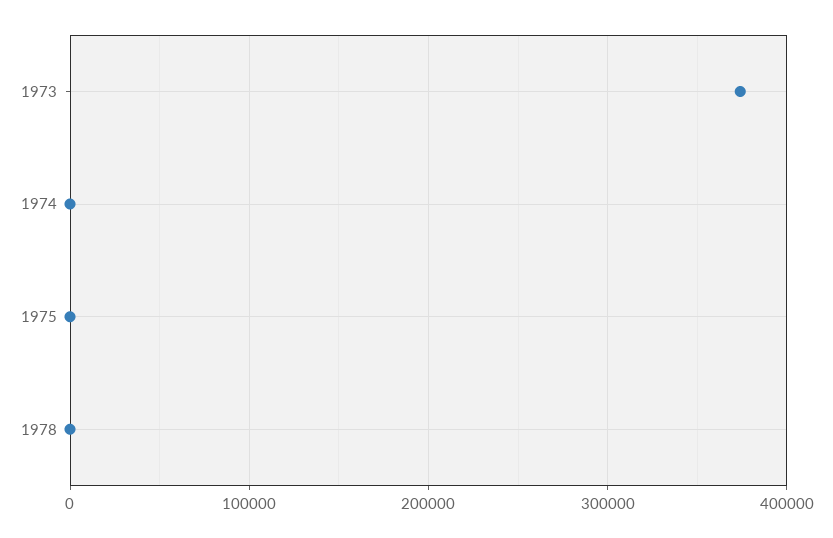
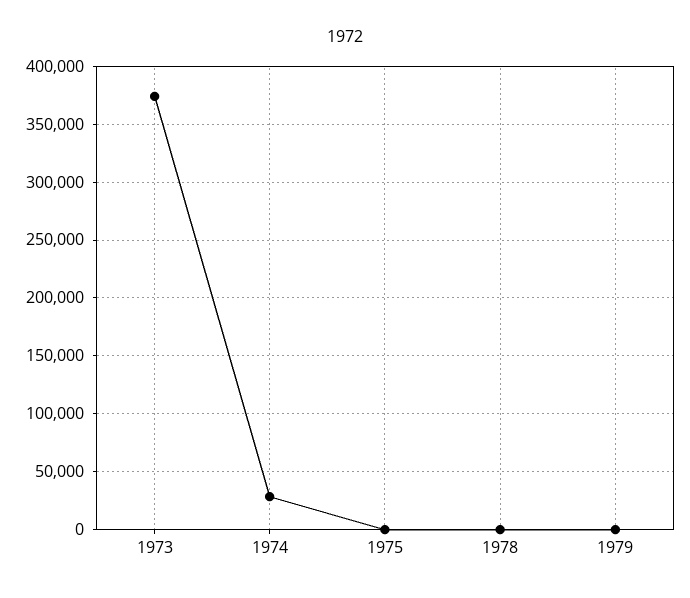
1974: 0 -> 30000
1979: none -> 0

